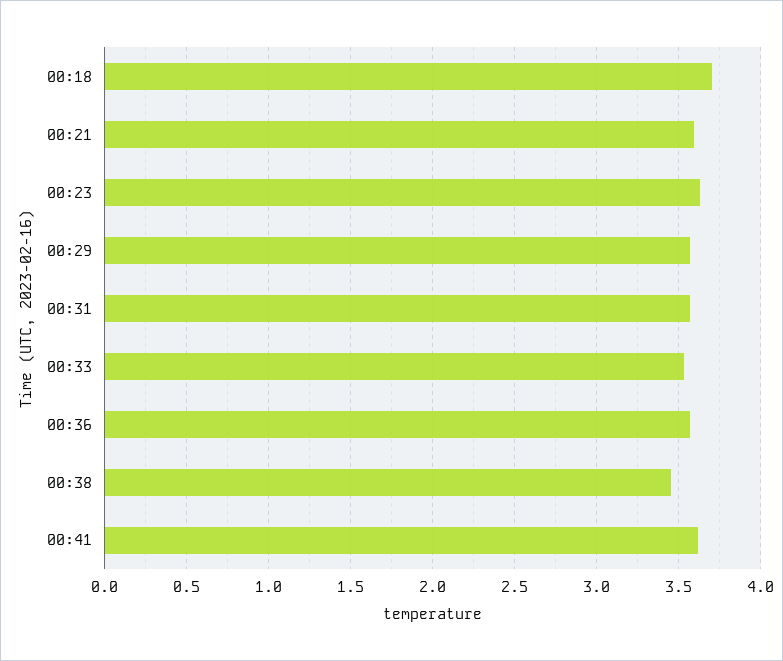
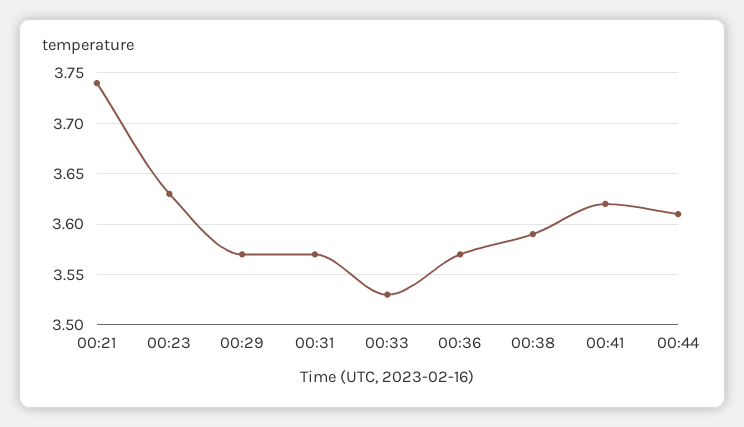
00:18: 3.7 -> none
00:21: 3.6 -> 3.74
00:38: 3.45 -> 3.59
00:44: none -> 3.61

